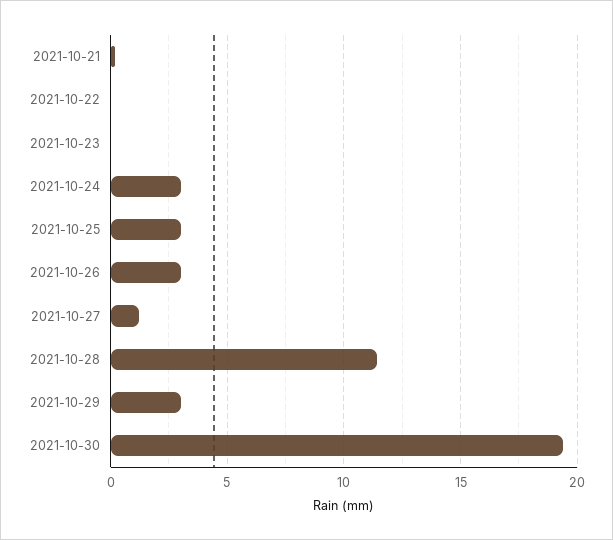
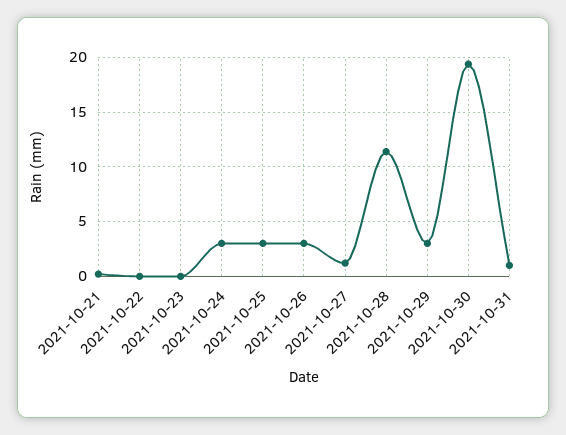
2021-10-31: none -> 1

